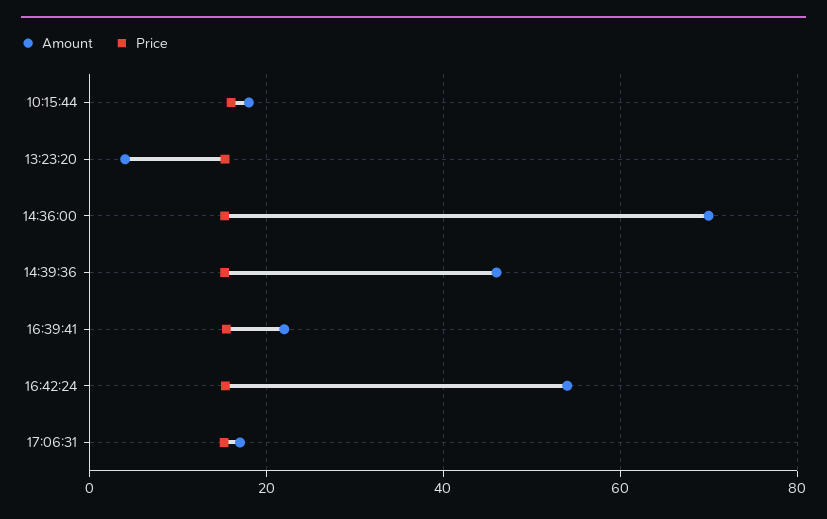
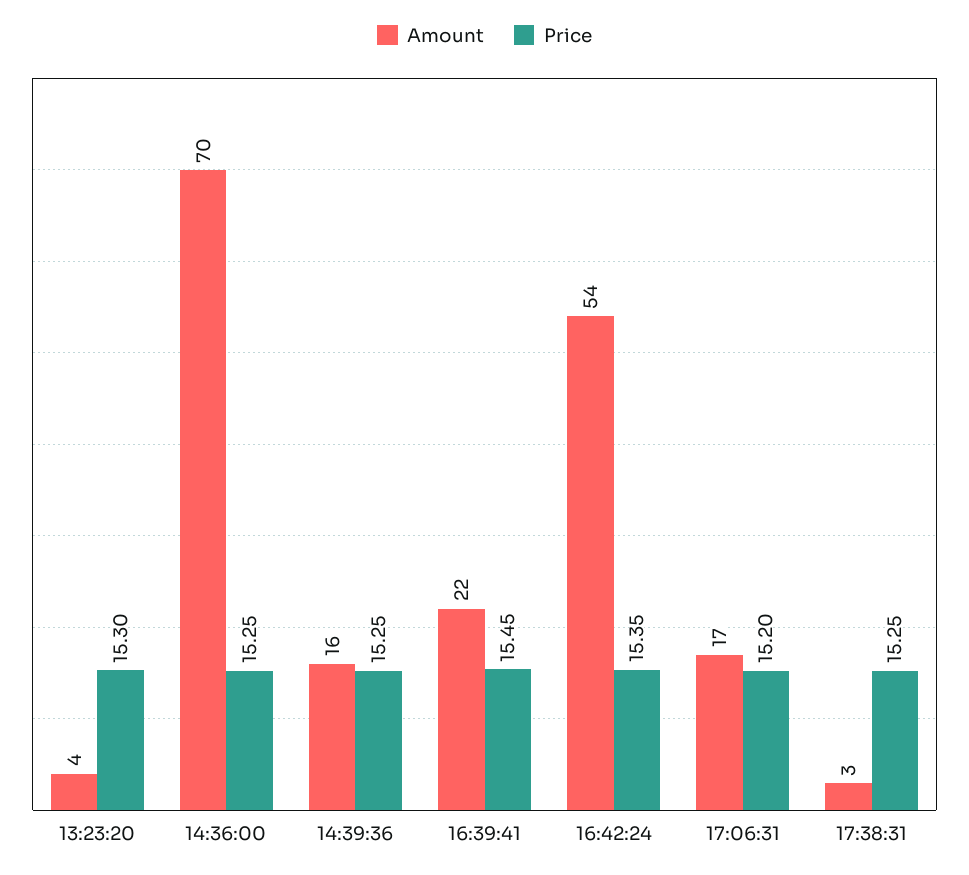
Amount, 10:15:44: 18 -> none
Price, 10:15:44: 16 -> none
Amount, 14:39:36: 46 -> 16
Amount, 17:38:31: none -> 3
Price, 17:38:31: none -> 15.25

